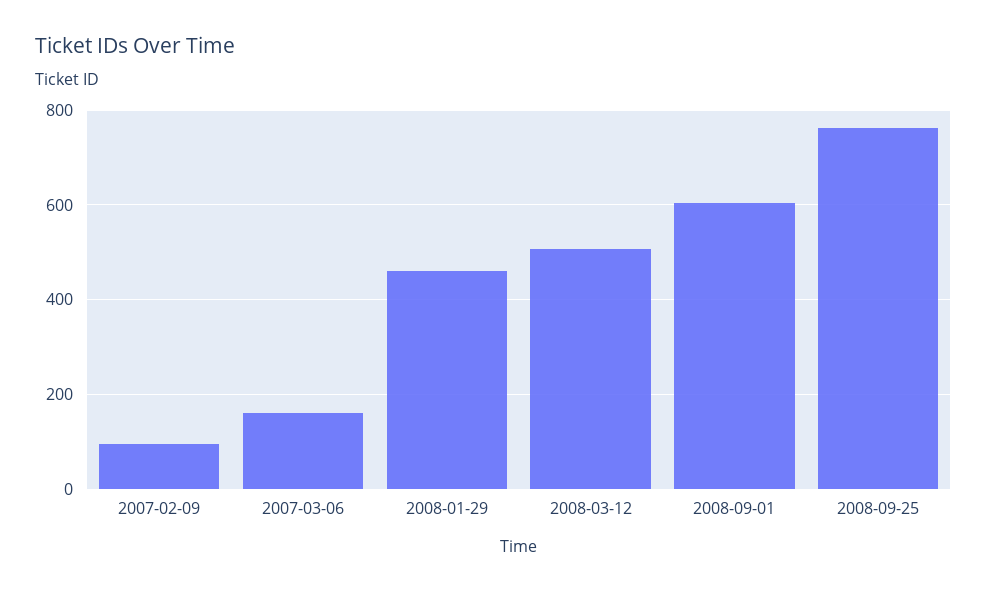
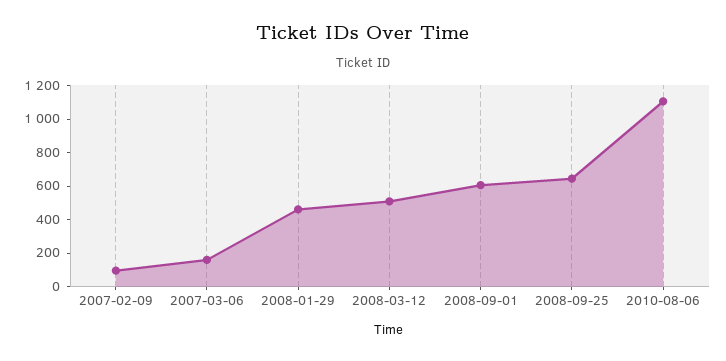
2008-09-25: 760 -> 650
2010-08-06: none -> 1100

